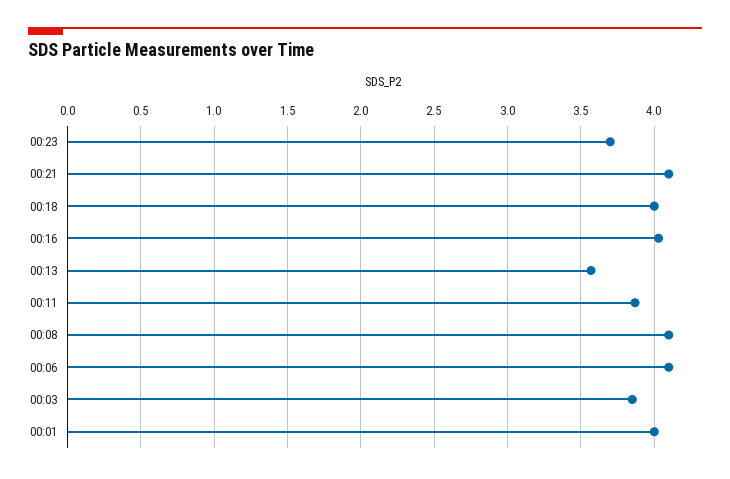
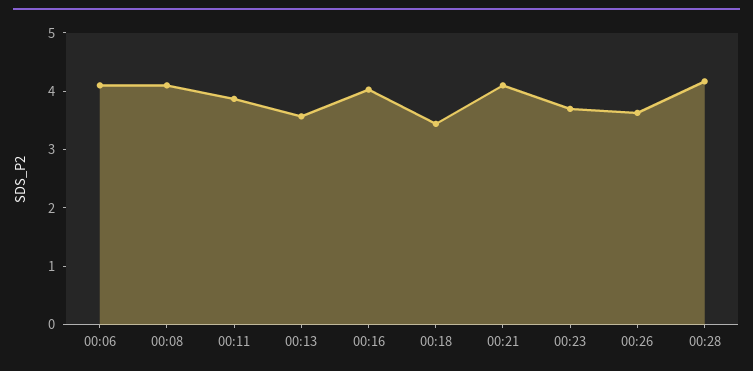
00:18: 4 -> 3.4
00:03: 3.85 -> none
00:01: 4 -> none
00:26: none -> 3.6
00:28: none -> 4.2

